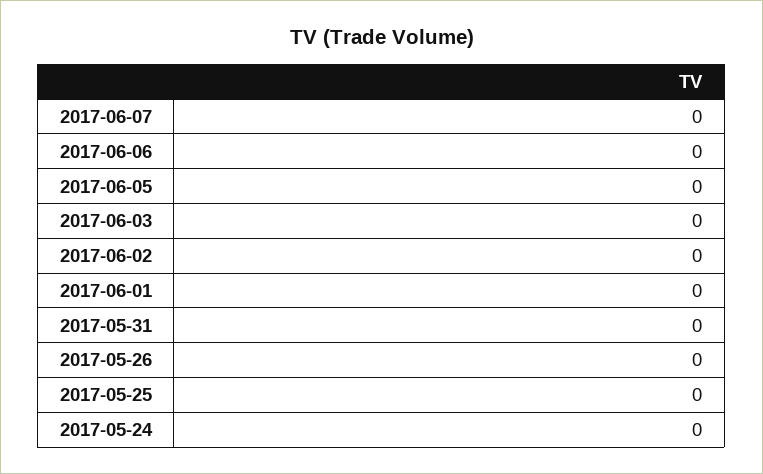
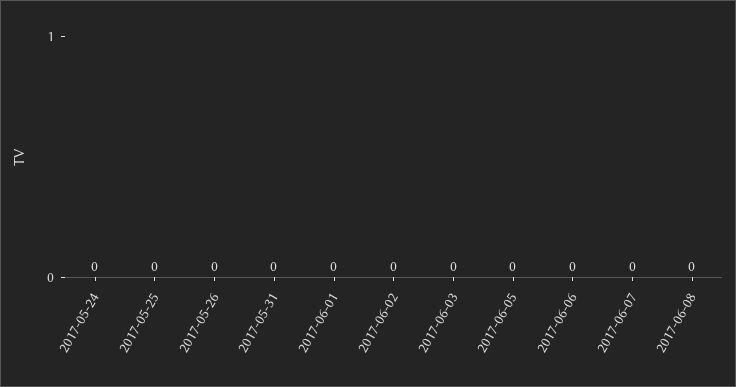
2017-06-08: none -> 0

